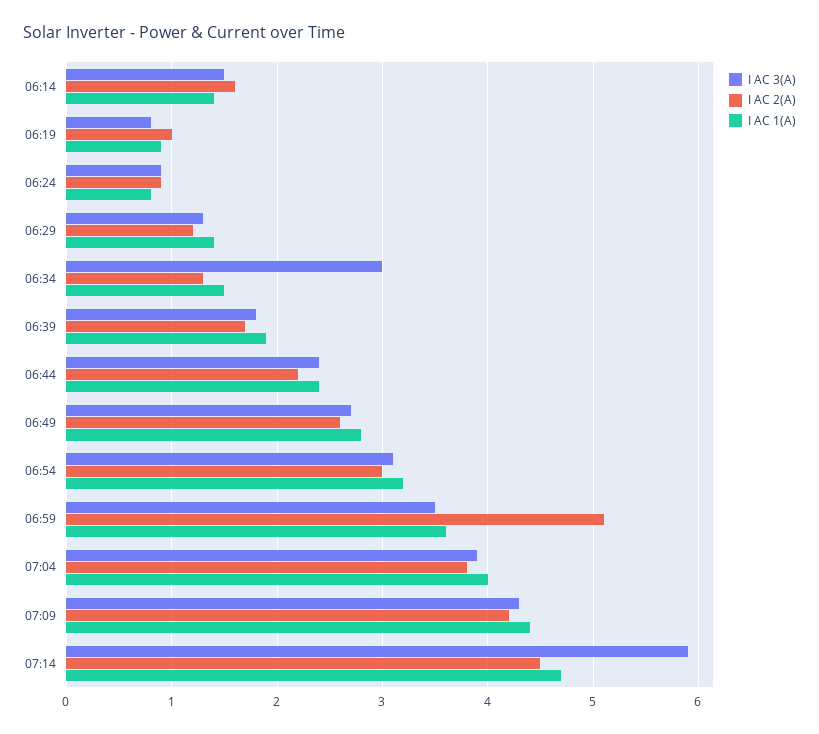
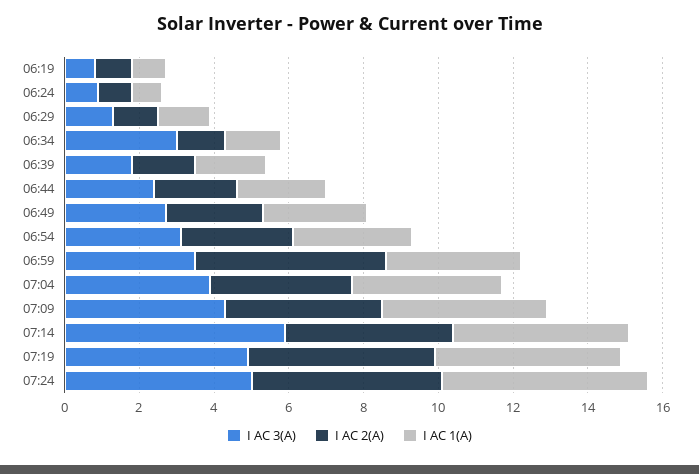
I AC 3(A), 06:14: 1.5 -> none
I AC 2(A), 06:14: 1.6 -> none
I AC 1(A), 06:14: 1.4 -> none
I AC 3(A), 07:19: none -> 5
I AC 2(A), 07:19: none -> 5
I AC 1(A), 07:19: none -> 5
I AC 3(A), 07:24: none -> 5
I AC 2(A), 07:24: none -> 5
I AC 1(A), 07:24: none -> 5.5

